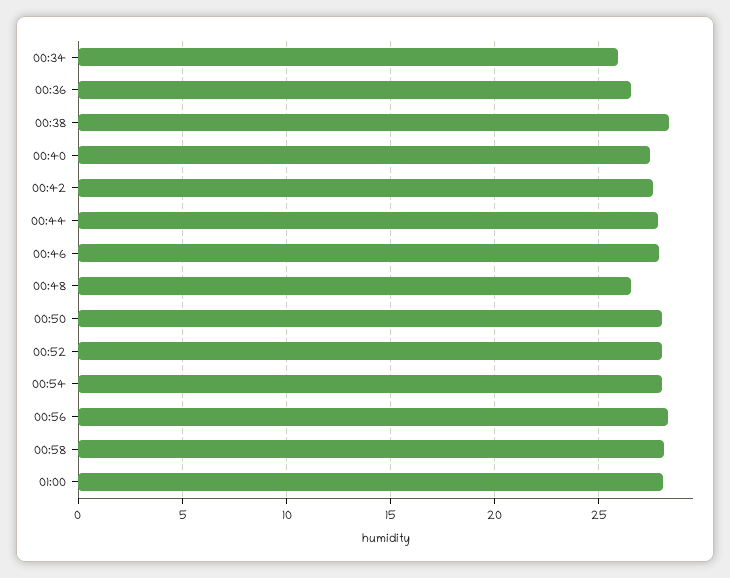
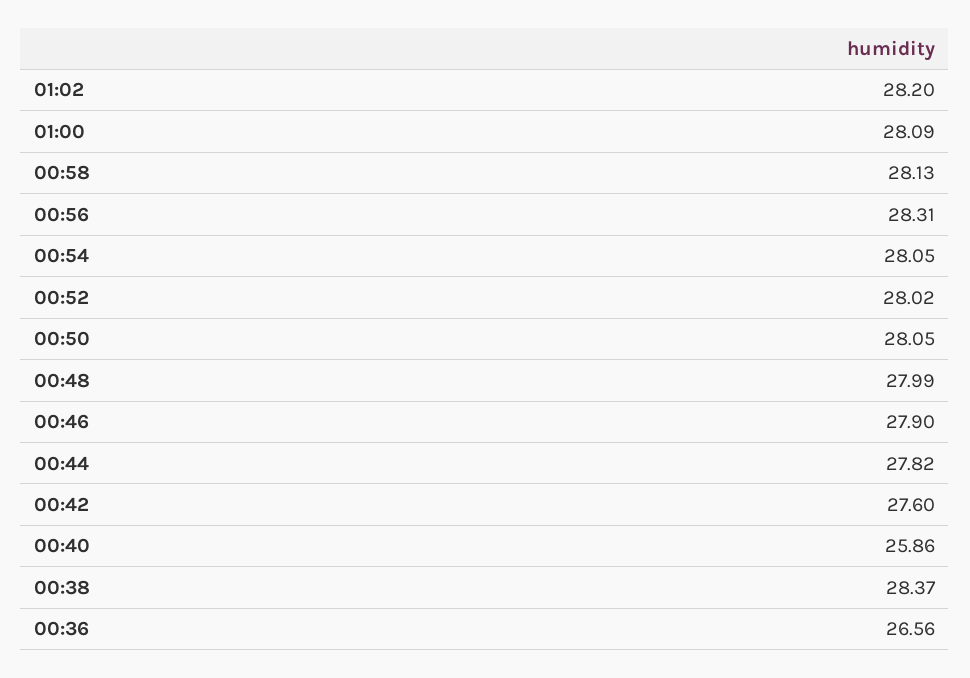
00:34: 26 -> none
00:40: 27.5 -> 25.86
00:48: 26.5 -> 27.99
01:02: none -> 28.2

